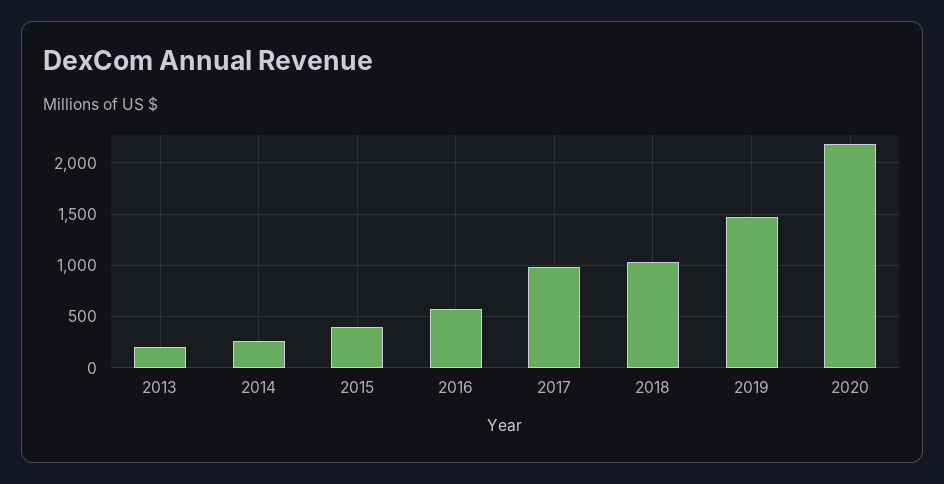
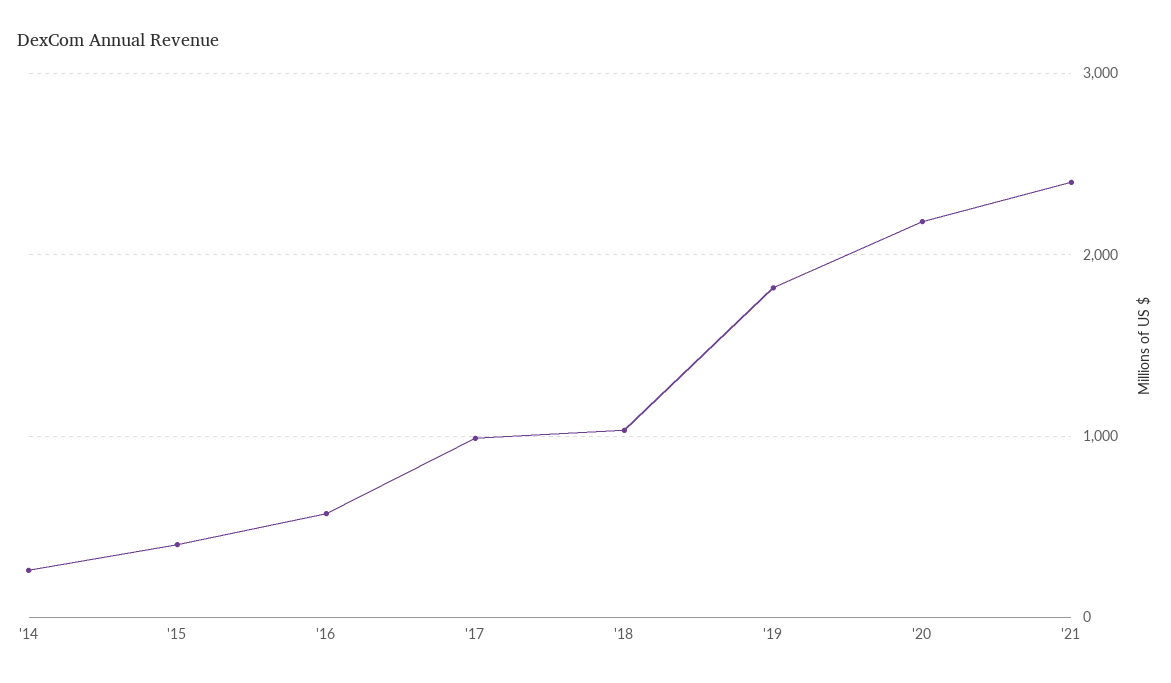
2013: 200 -> none
2019: 1500 -> 1800
'21: none -> 2400

